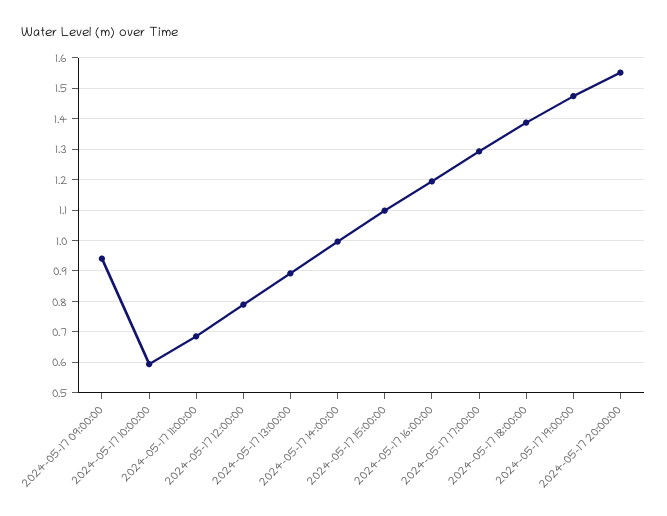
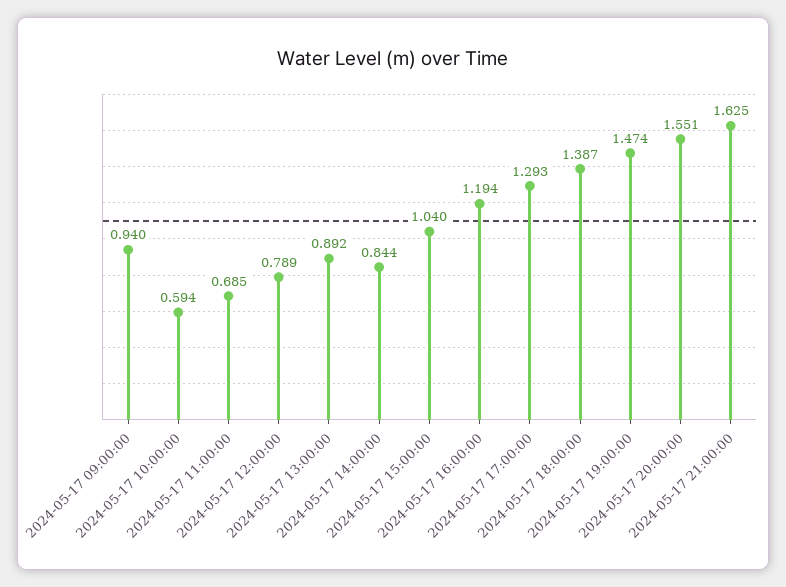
2024-05-17 14:00:00: 1 -> 0.844
2024-05-17 15:00:00: 1.1 -> 1.04
2024-05-17 21:00:00: none -> 1.625

